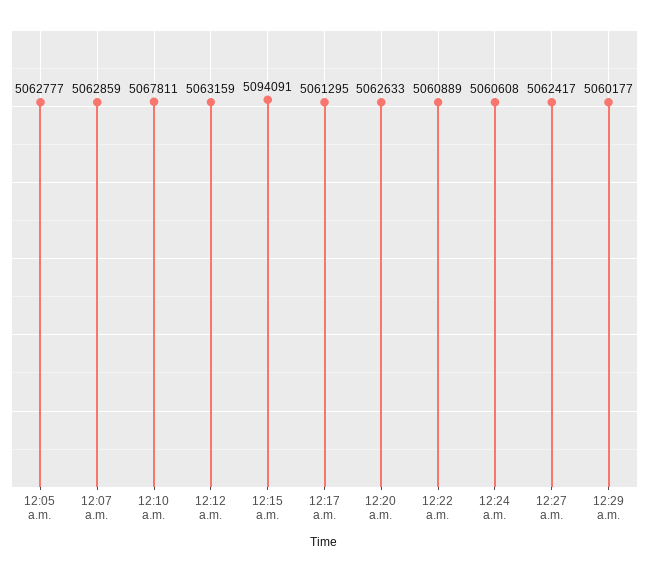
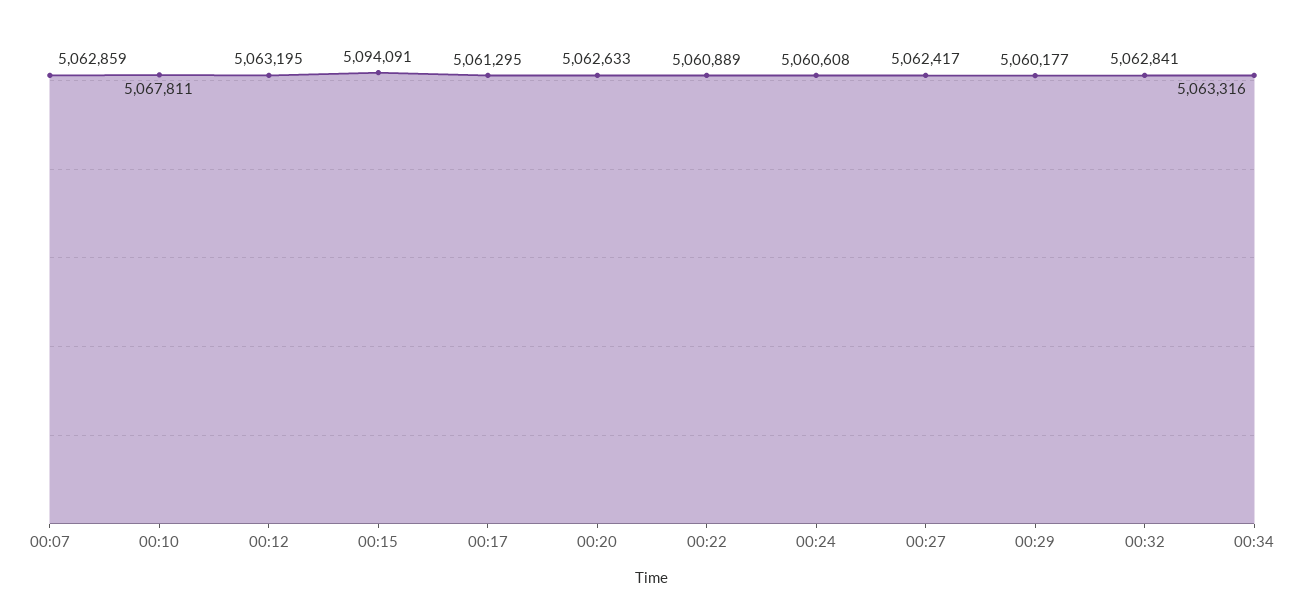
12:05 a.m.: 5062777 -> none
12:12 a.m.: 5063159 -> 5063195
00:32: none -> 5062841
00:34: none -> 5063316

